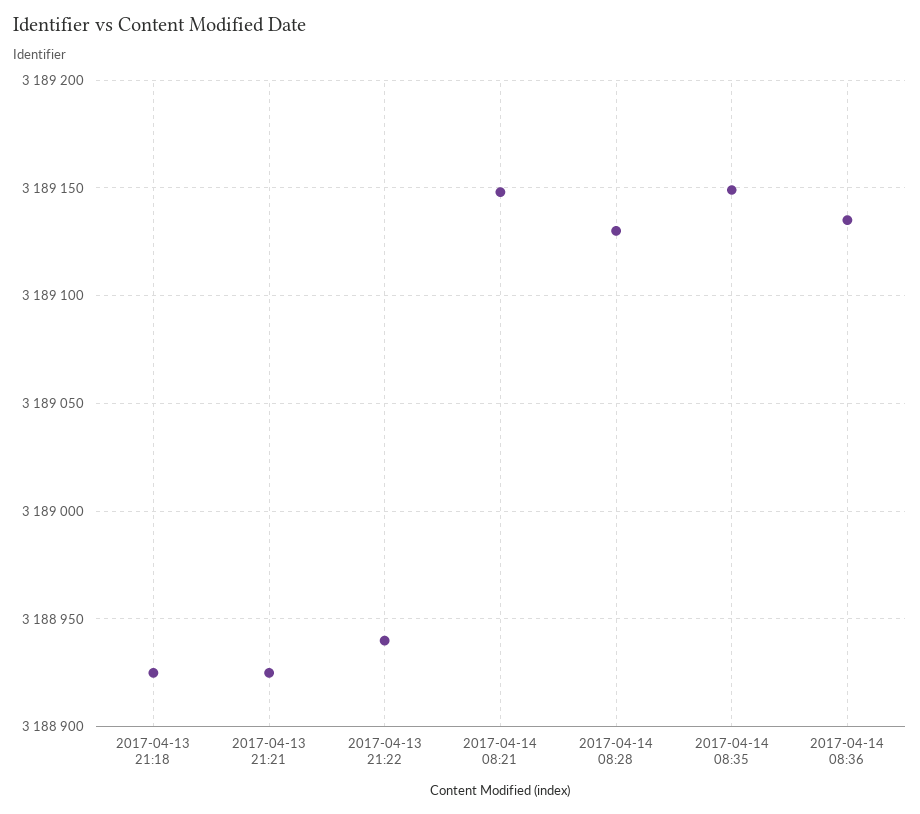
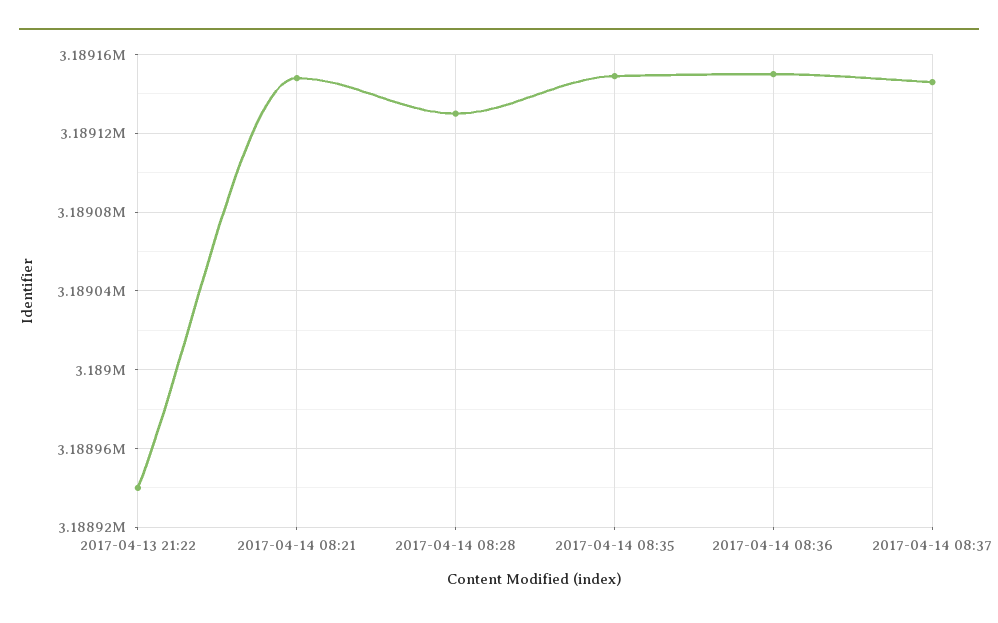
2017-04-13 21:18: 3188925 -> none
2017-04-13 21:21: 3188925 -> none
2017-04-14 08:36: 3189135 -> 3189150
2017-04-14 08:37: none -> 3189145

